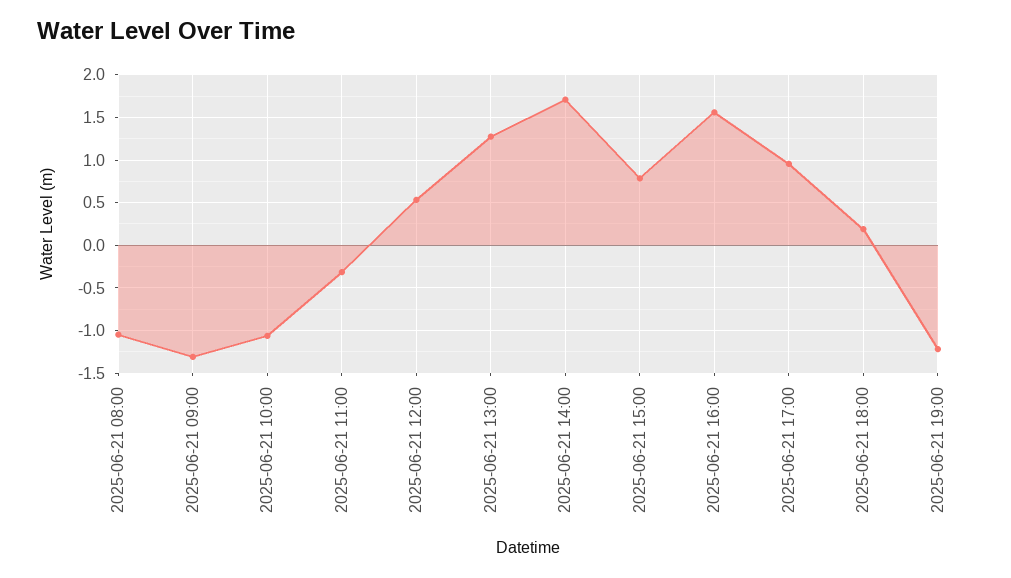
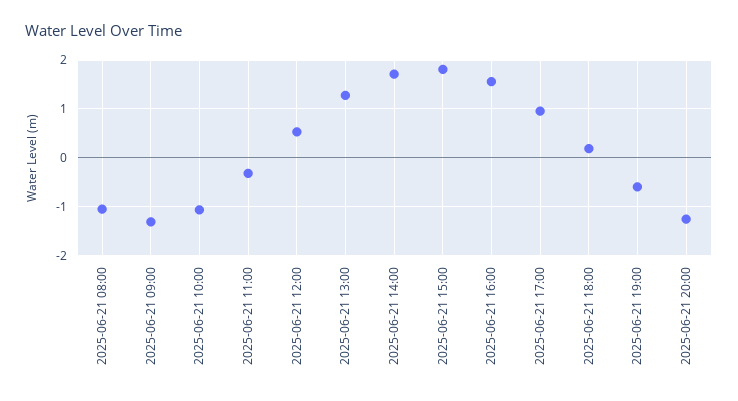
2025-06-21 15:00: 0.8 -> 1.8
2025-06-21 19:00: -1.2 -> -0.6
2025-06-21 20:00: none -> -1.2

